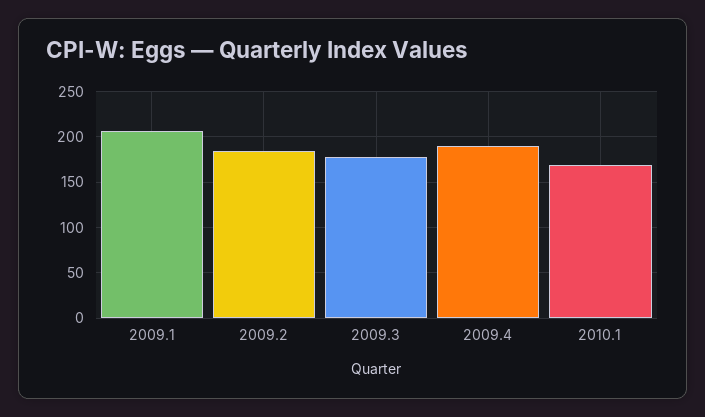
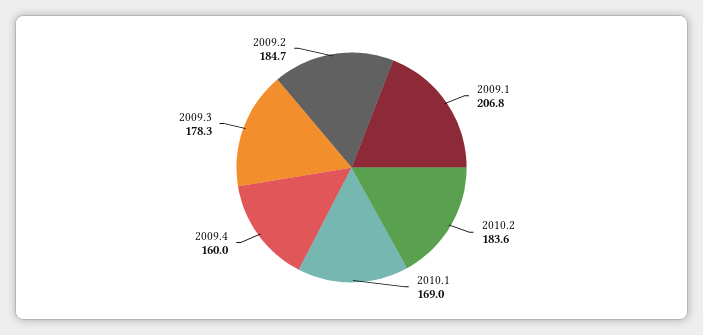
2009.4: 190 -> 160
2010.2: none -> 183.6

